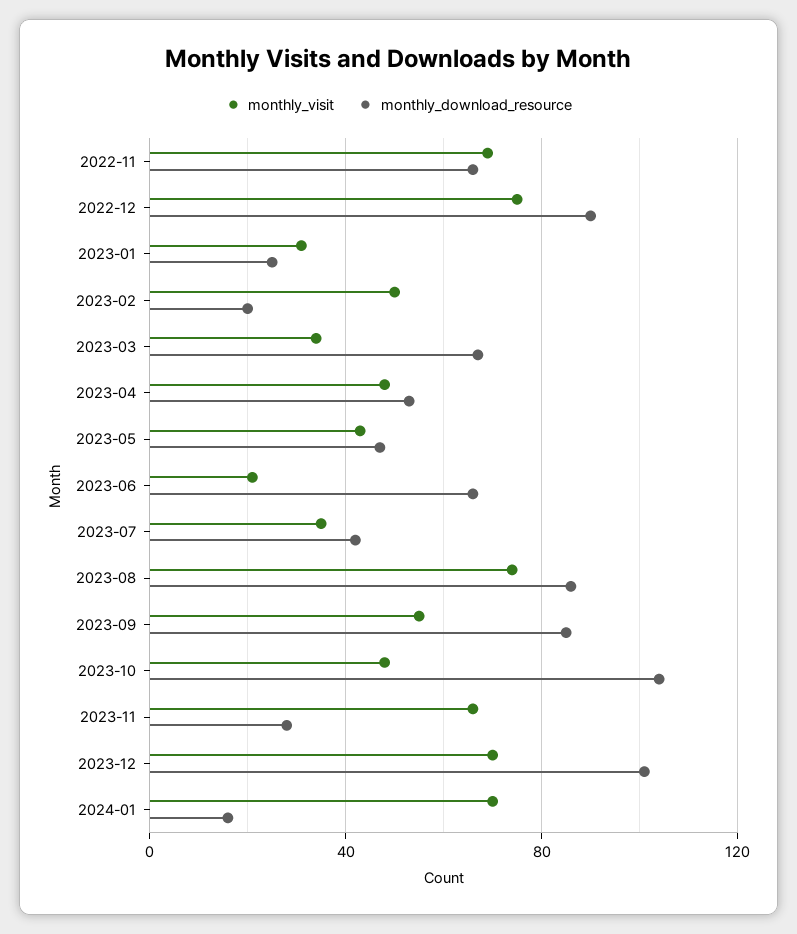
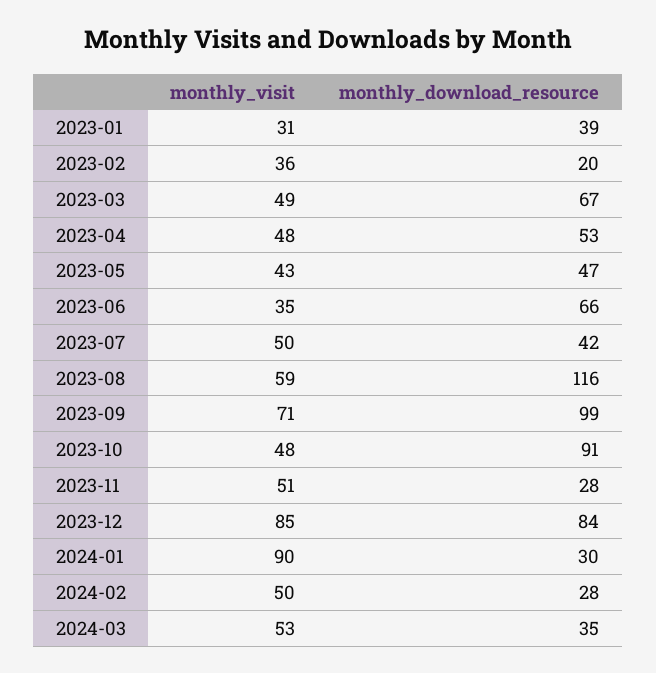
monthly_visit, 2022-11: 70 -> none
monthly_download_resource, 2022-11: 65 -> none
monthly_visit, 2022-12: 75 -> none
monthly_download_resource, 2022-12: 90 -> none
monthly_download_resource, 2023-01: 25 -> 39
monthly_visit, 2023-02: 50 -> 36
monthly_visit, 2023-03: 35 -> 49
monthly_visit, 2023-06: 20 -> 35
monthly_visit, 2023-07: 35 -> 50
monthly_visit, 2023-08: 75 -> 59
monthly_download_resource, 2023-08: 85 -> 116
monthly_visit, 2023-09: 55 -> 71
monthly_download_resource, 2023-09: 85 -> 99
monthly_download_resource, 2023-10: 105 -> 91
monthly_visit, 2023-11: 65 -> 51
monthly_visit, 2023-12: 70 -> 85
monthly_download_resource, 2023-12: 100 -> 84
monthly_visit, 2024-01: 70 -> 90
monthly_download_resource, 2024-01: 15 -> 30
monthly_visit, 2024-02: none -> 50
monthly_download_resource, 2024-02: none -> 28
monthly_visit, 2024-03: none -> 53
monthly_download_resource, 2024-03: none -> 35

